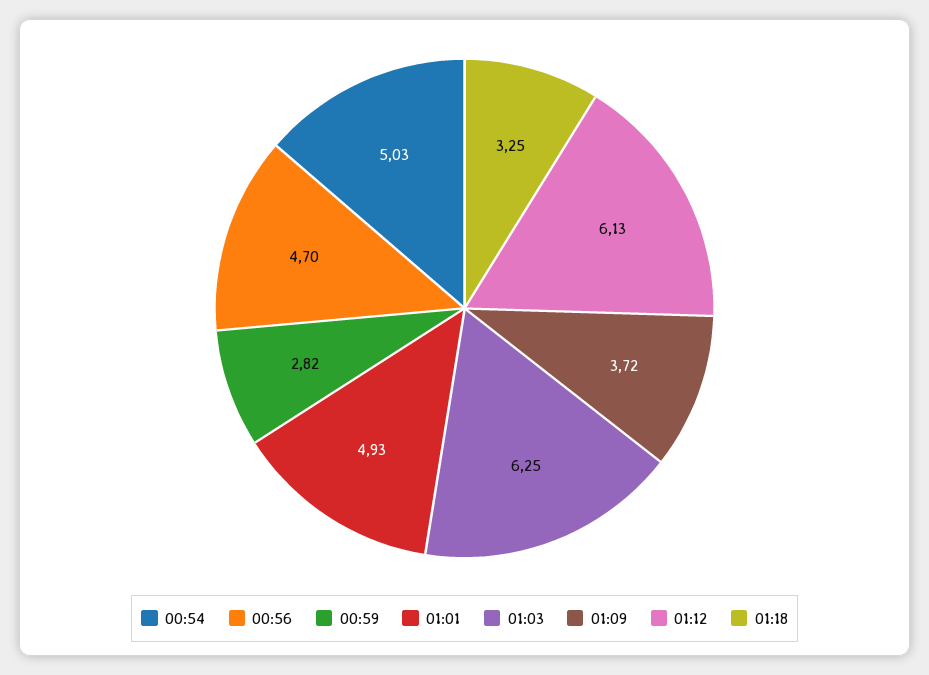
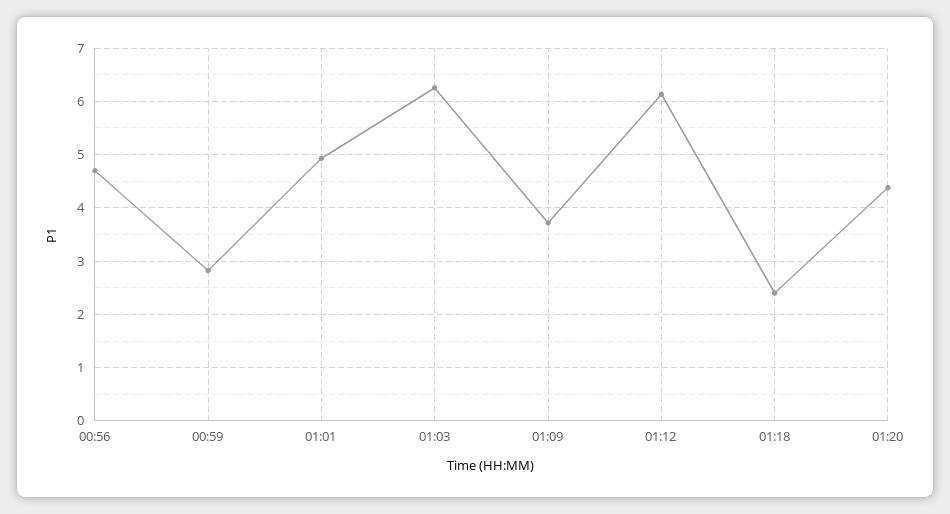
00:54: 5.03 -> none
01:18: 3.25 -> 2.4
01:20: none -> 4.4

